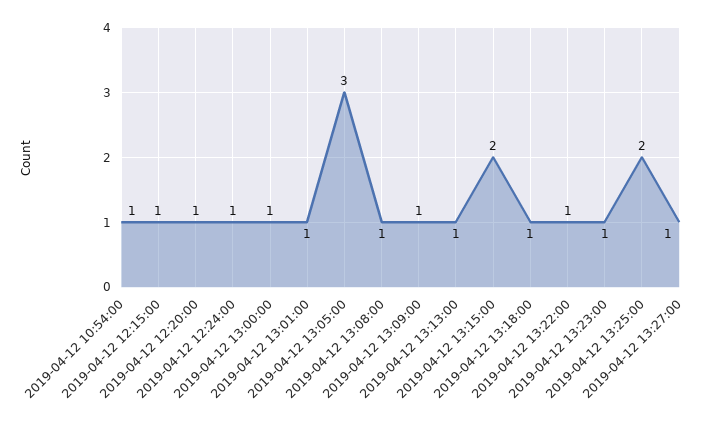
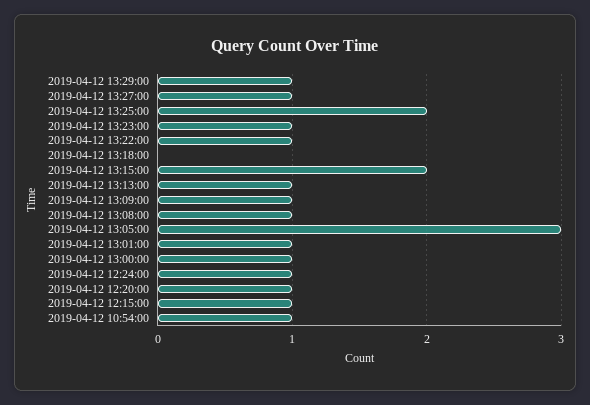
2019-04-12 13:18:00: 1 -> 0
2019-04-12 13:29:00: none -> 1

